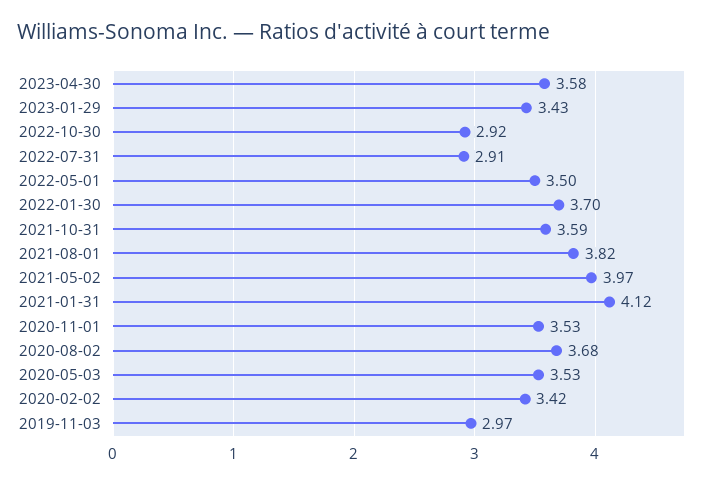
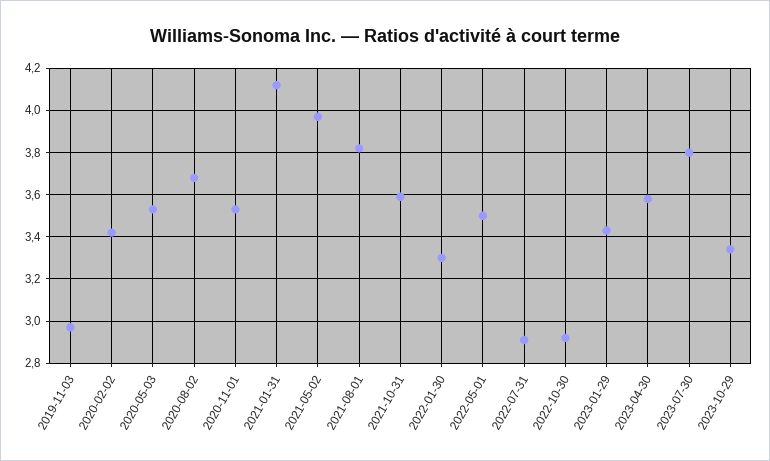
2022-01-30: 3.7 -> 3.3
2023-07-30: none -> 3.8
2023-10-29: none -> 3.35

